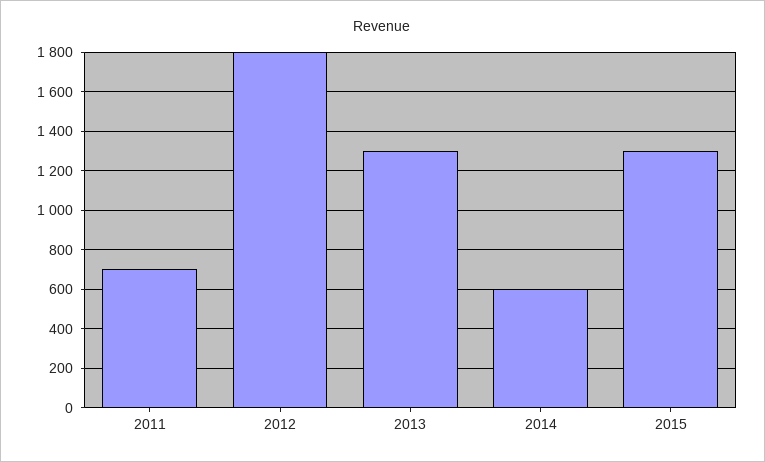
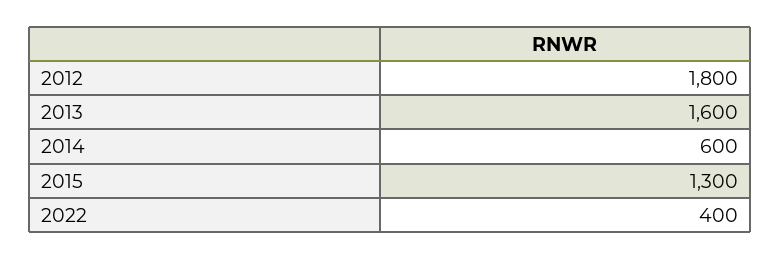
2011: 700 -> none
2013: 1300 -> 1600
2022: none -> 400

